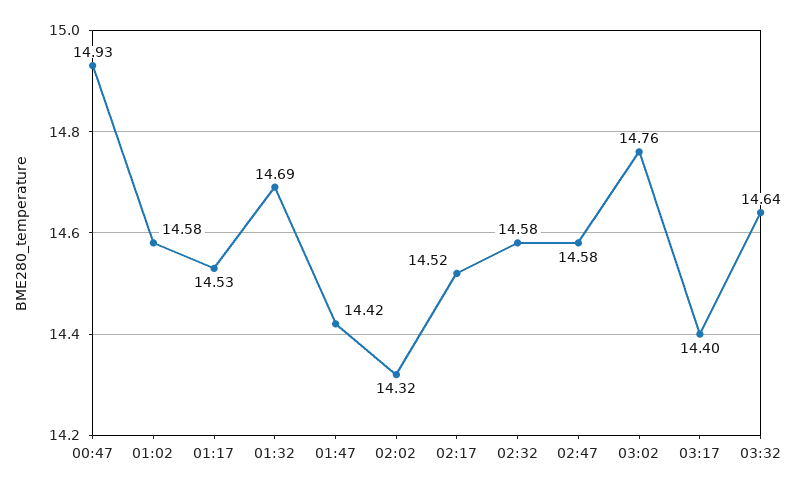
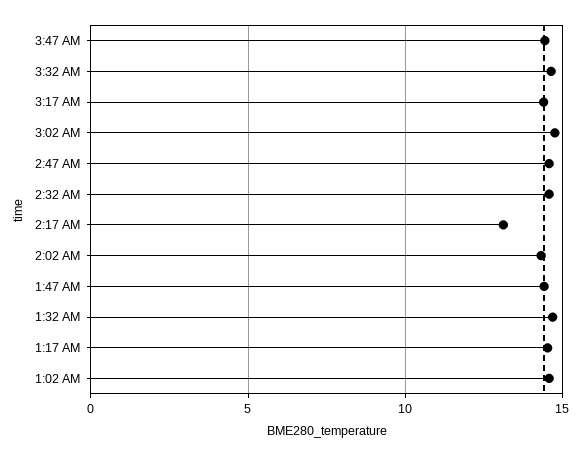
00:47: 14.93 -> none
02:17: 14.52 -> 13
3:47 AM: none -> 14.5

